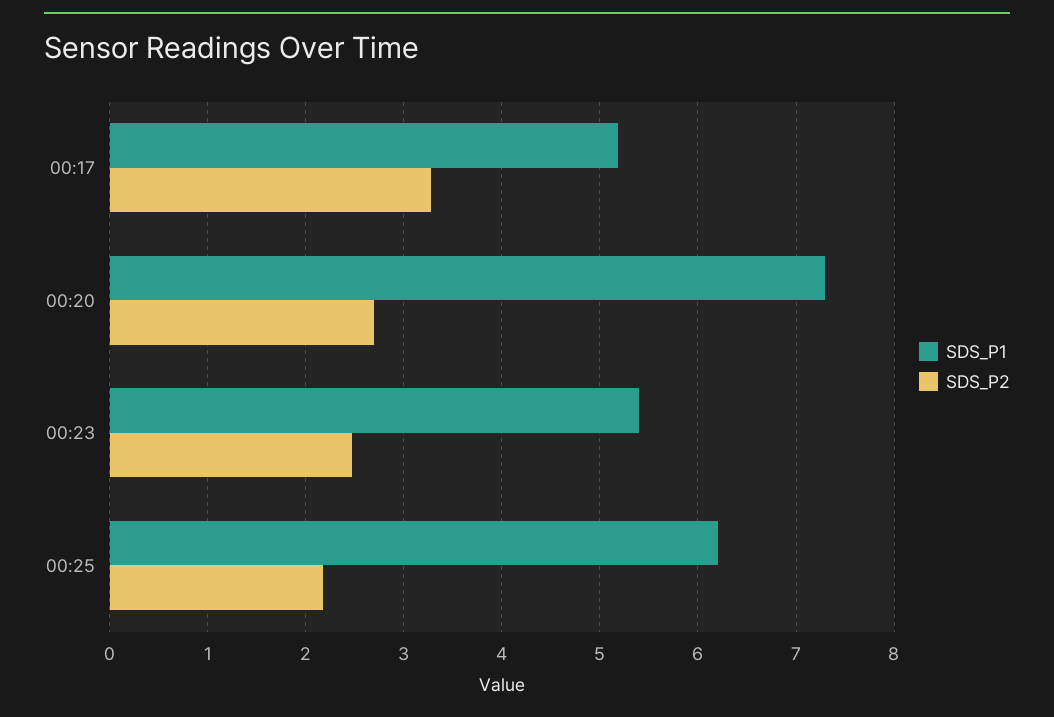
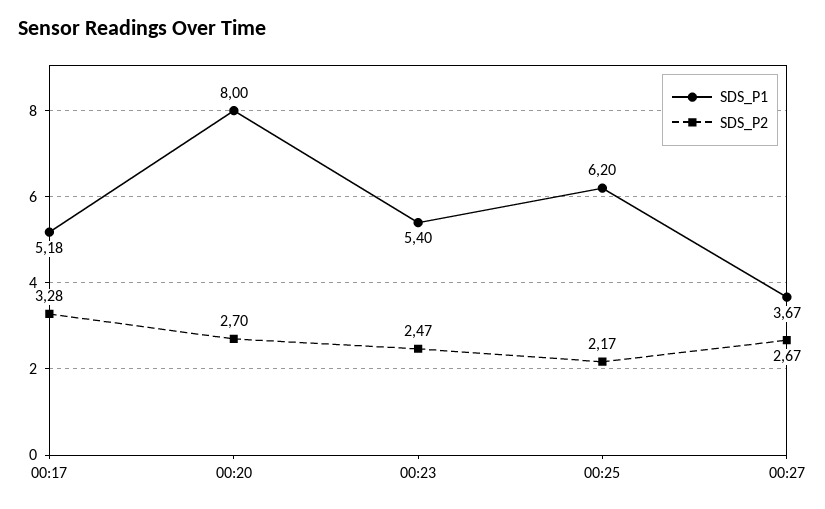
SDS_P1, 00:20: 7.3 -> 8
SDS_P1, 00:27: none -> 3.67
SDS_P2, 00:27: none -> 2.67

